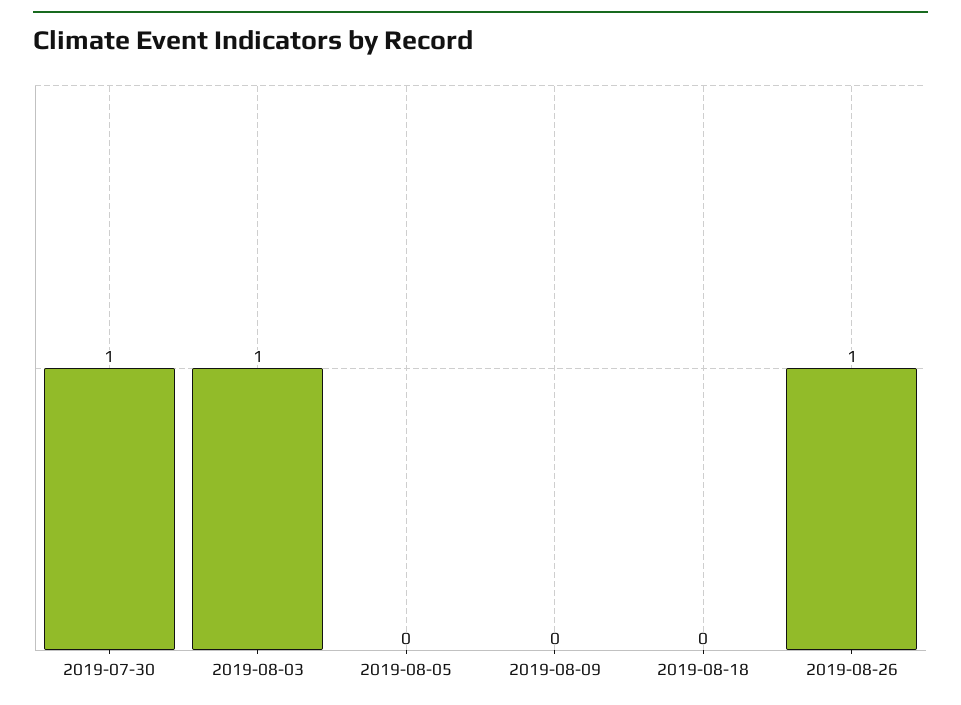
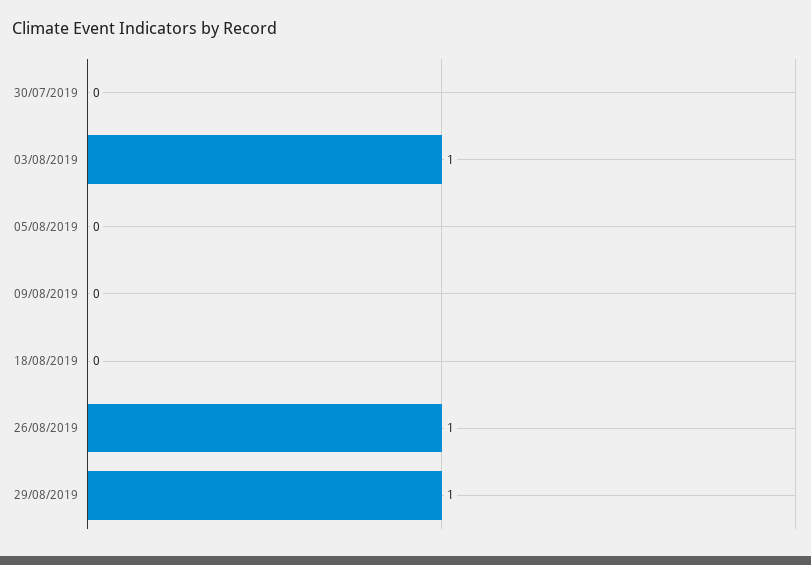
2019-07-30: 1 -> 0
29/08/2019: none -> 1

